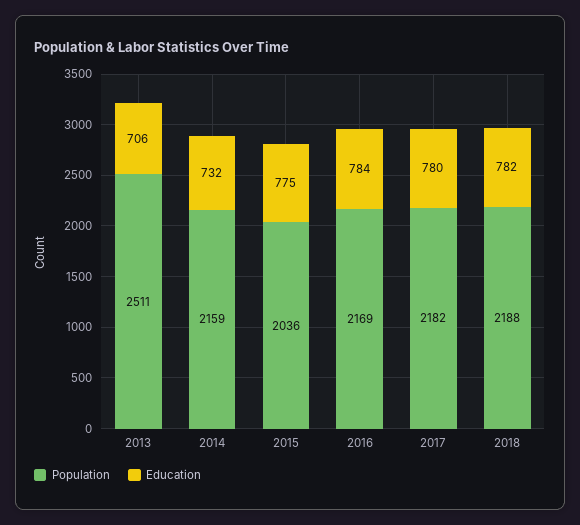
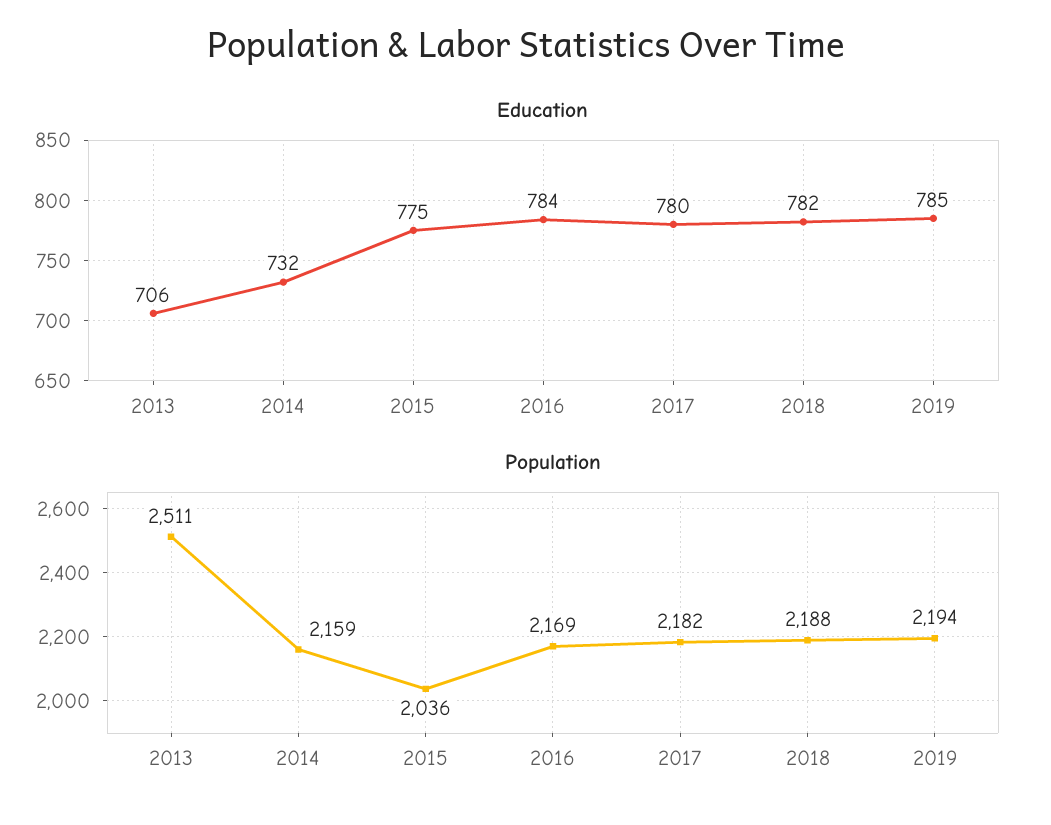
Education, 2019: none -> 785
Population, 2019: none -> 2194

